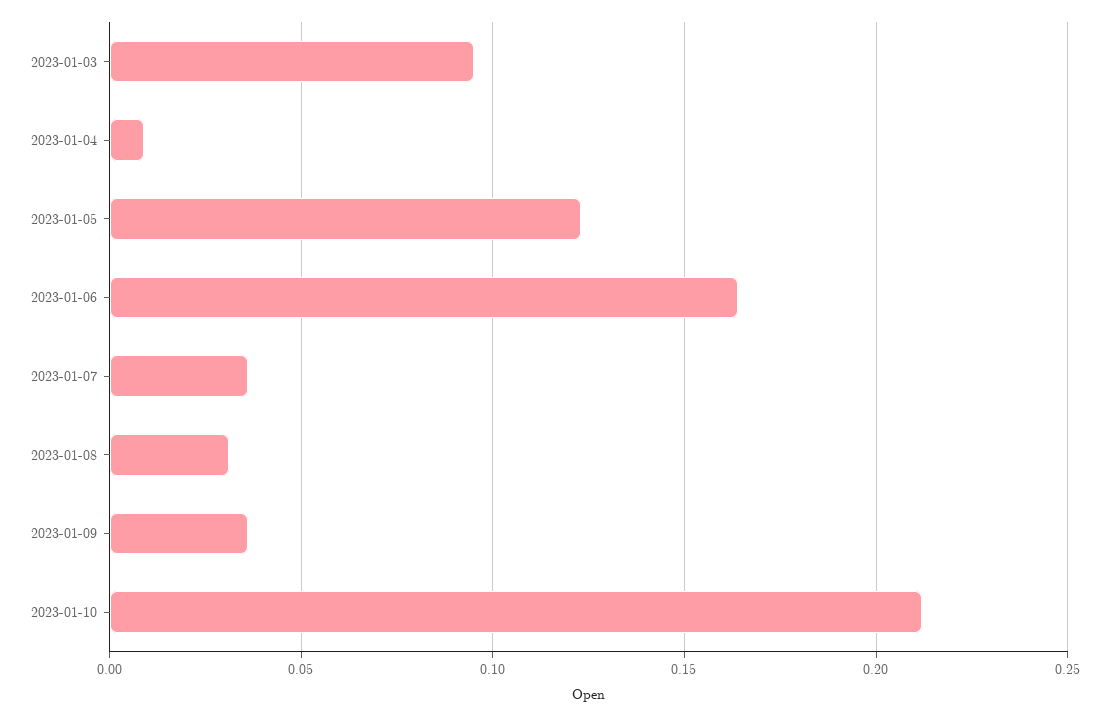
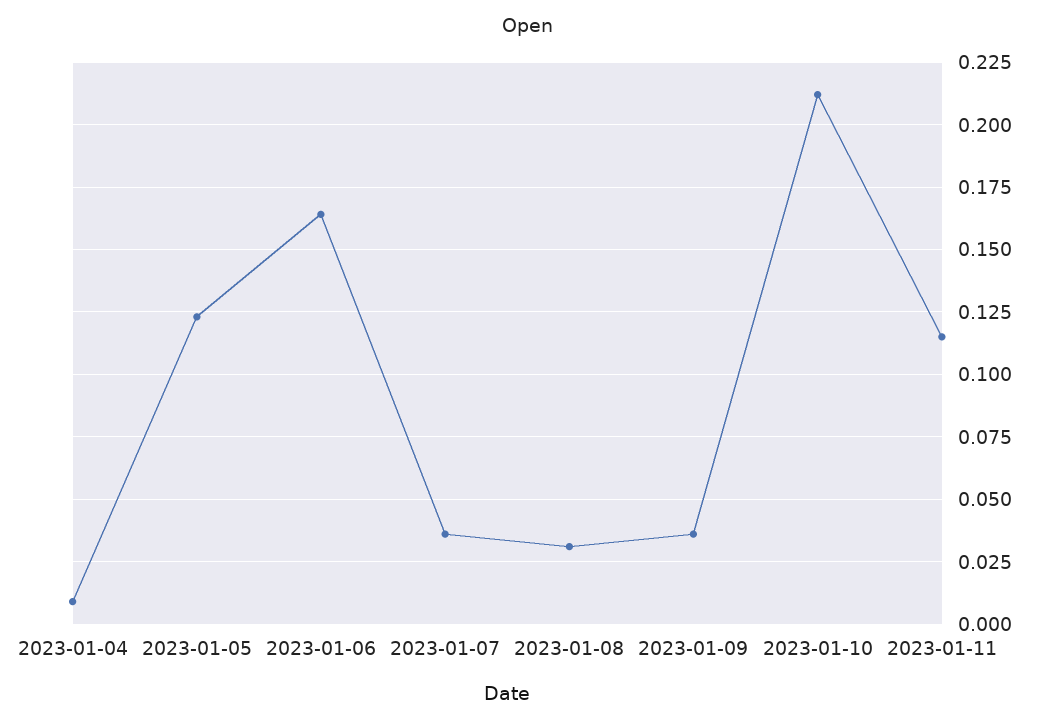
2023-01-03: 0.095 -> none
2023-01-11: none -> 0.115

